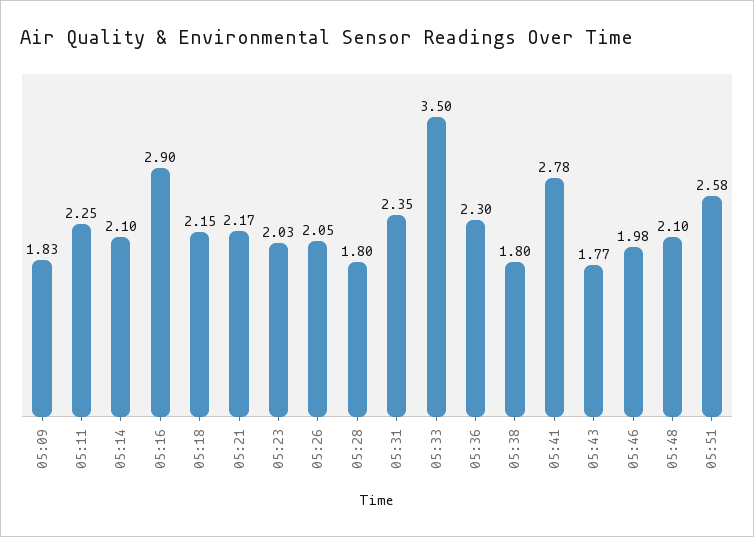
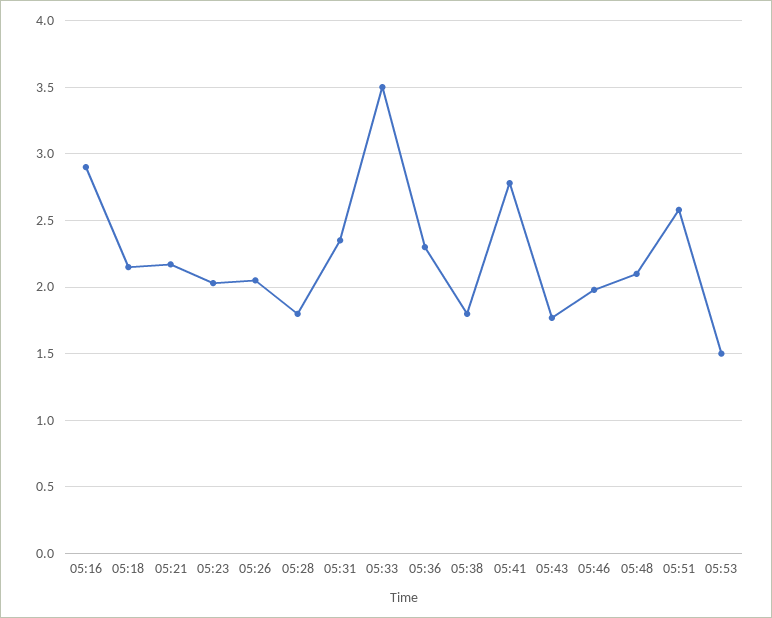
05:09: 1.83 -> none
05:11: 2.25 -> none
05:14: 2.1 -> none
05:53: none -> 1.5

